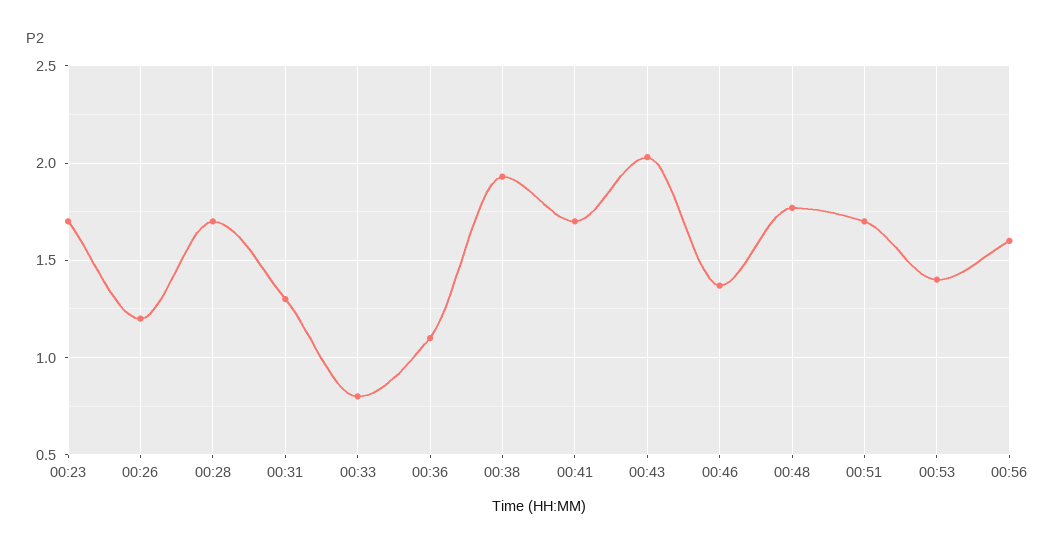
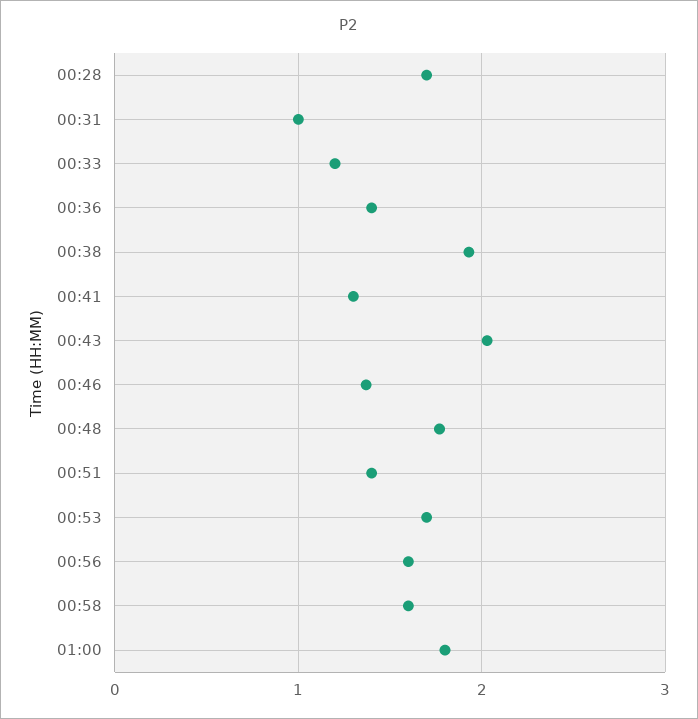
00:23: 1.7 -> none
00:26: 1.2 -> none
00:31: 1.3 -> 1
00:33: 0.8 -> 1.2
00:36: 1.1 -> 1.4
00:41: 1.7 -> 1.3
00:51: 1.7 -> 1.4
00:53: 1.4 -> 1.7
00:58: none -> 1.6
01:00: none -> 1.8

